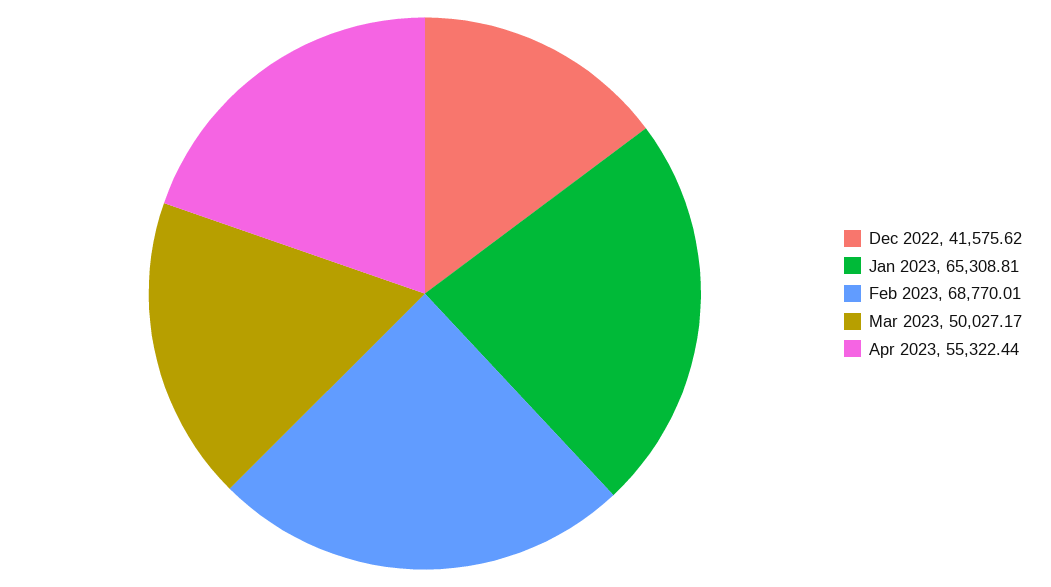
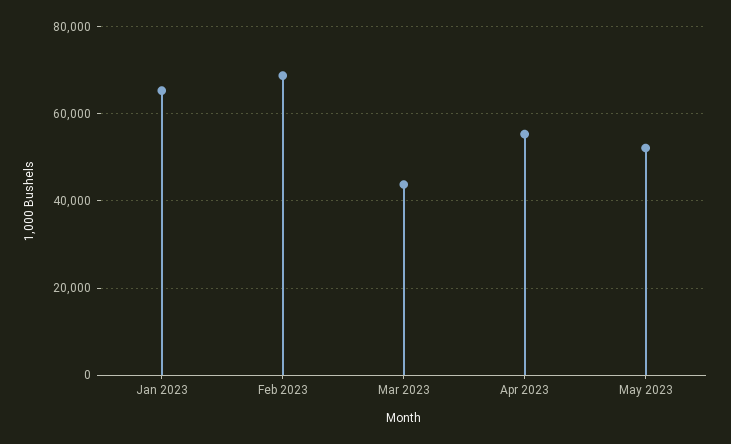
Dec 2022: 41575.62 -> none
Mar 2023: 50027.17 -> 44000
May 2023: none -> 52000

